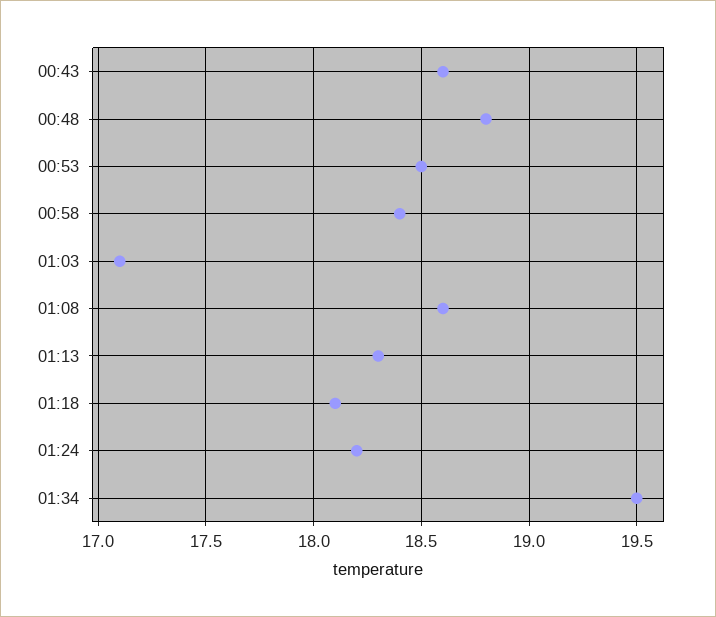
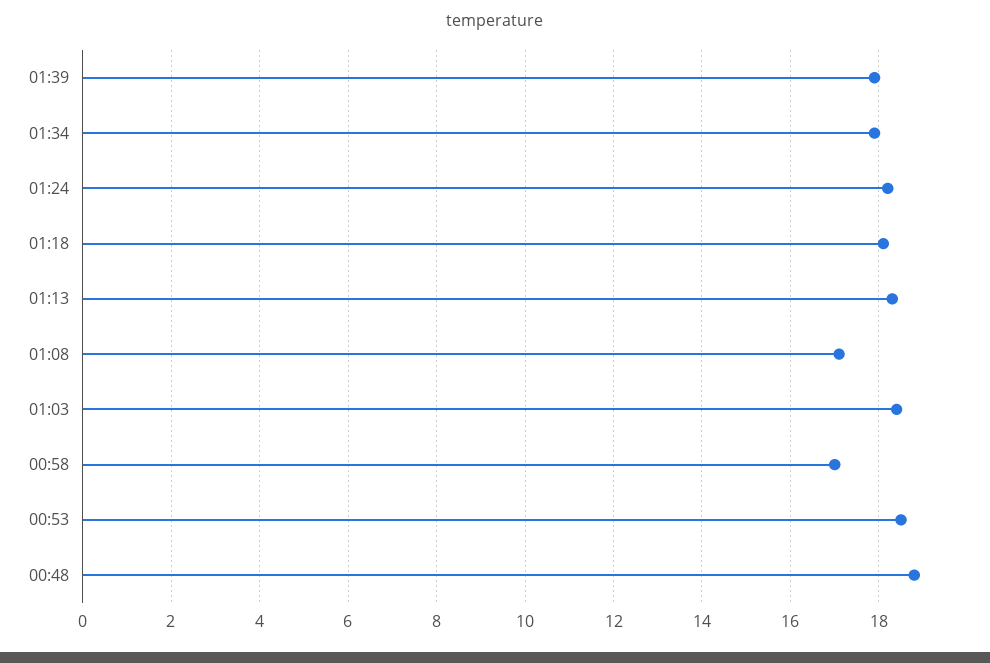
00:43: 18.6 -> none
00:58: 18.4 -> 17
01:03: 17.1 -> 18.5
01:08: 18.6 -> 17
01:34: 19.5 -> 18
01:39: none -> 18

